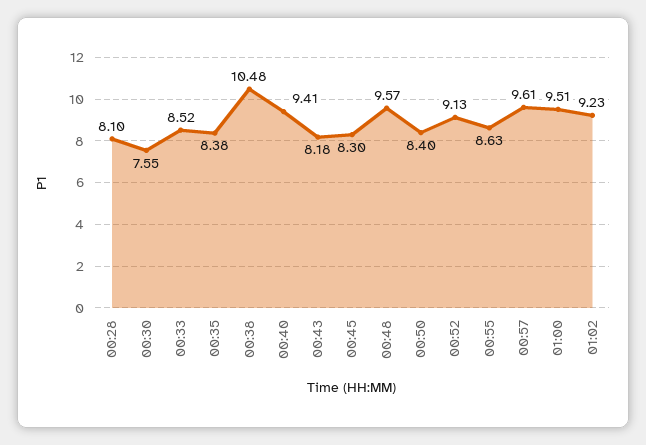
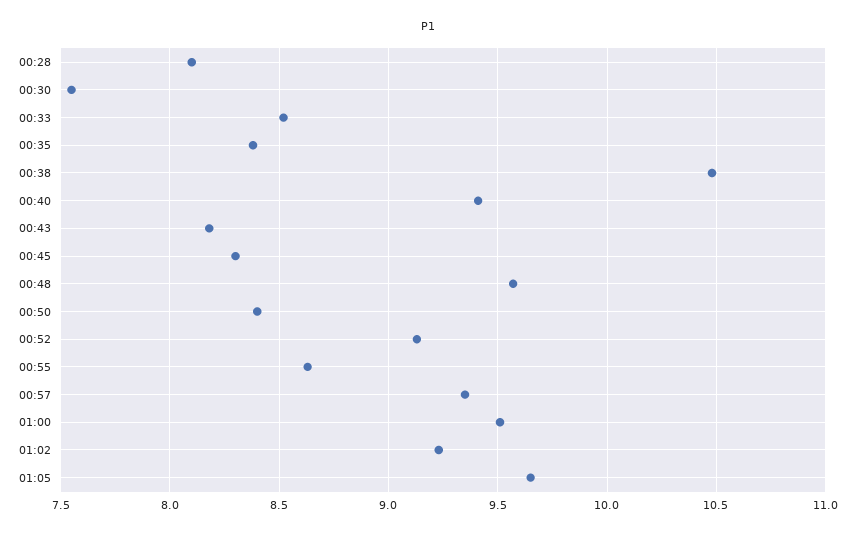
00:57: 9.61 -> 9.35
01:05: none -> 9.65

